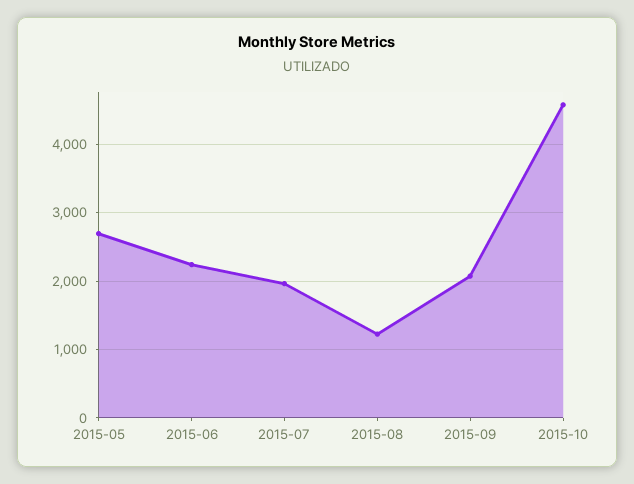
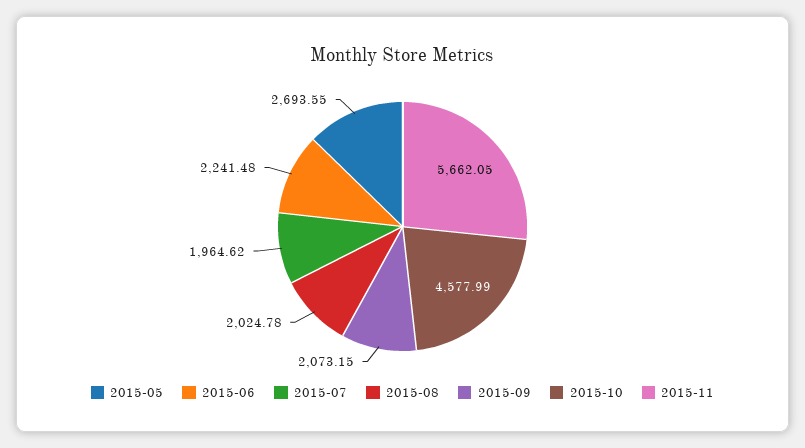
2015-08: 1200 -> 2024.78
2015-11: none -> 5662.05

